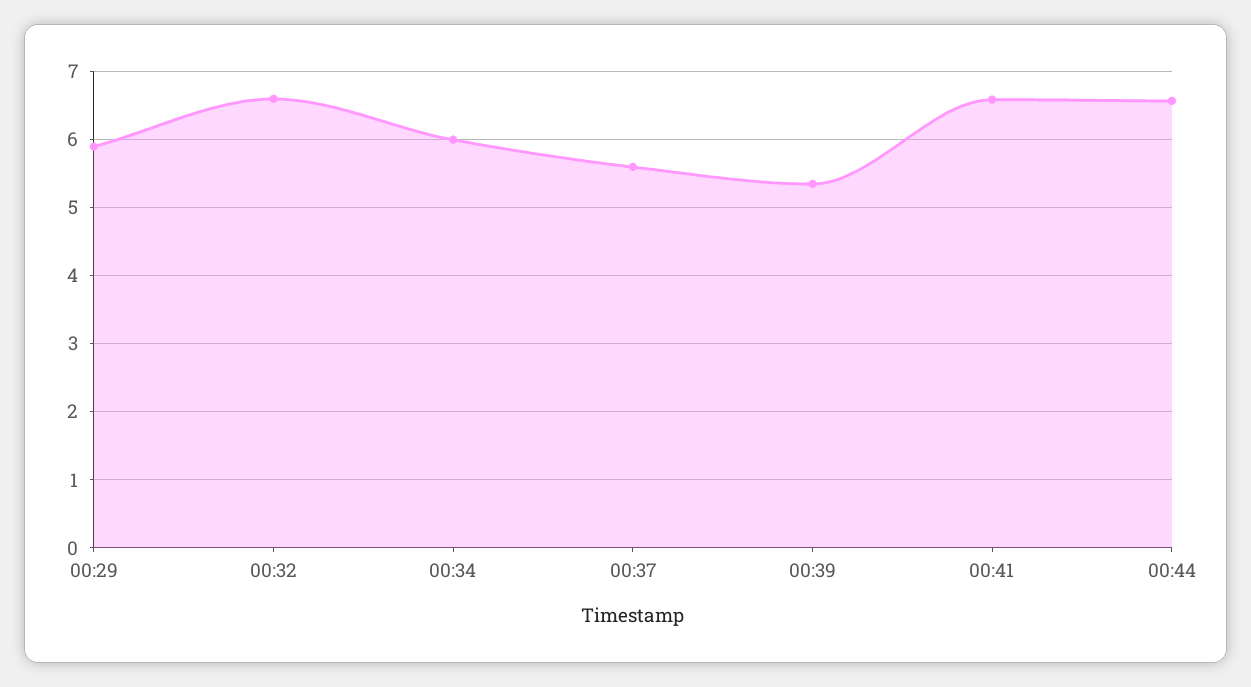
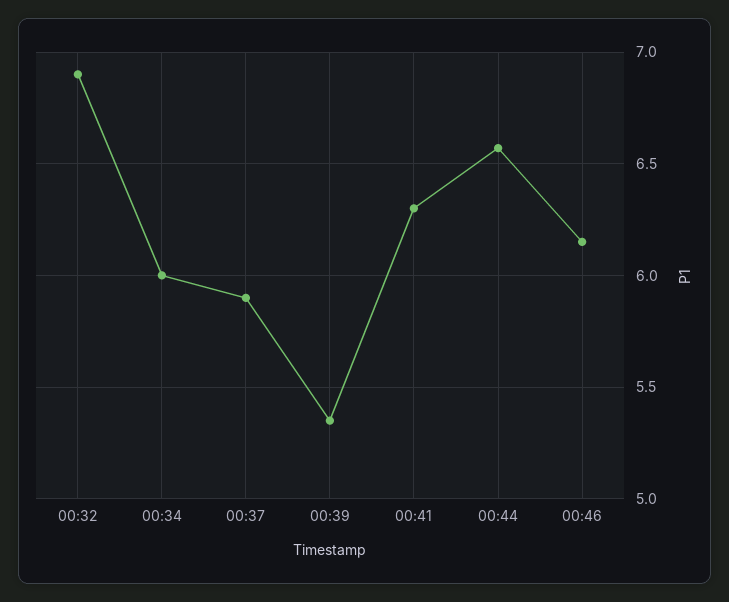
00:29: 5.9 -> none
00:32: 6.6 -> 6.9
00:37: 5.6 -> 5.9
00:41: 6.6 -> 6.3
00:46: none -> 6.15

